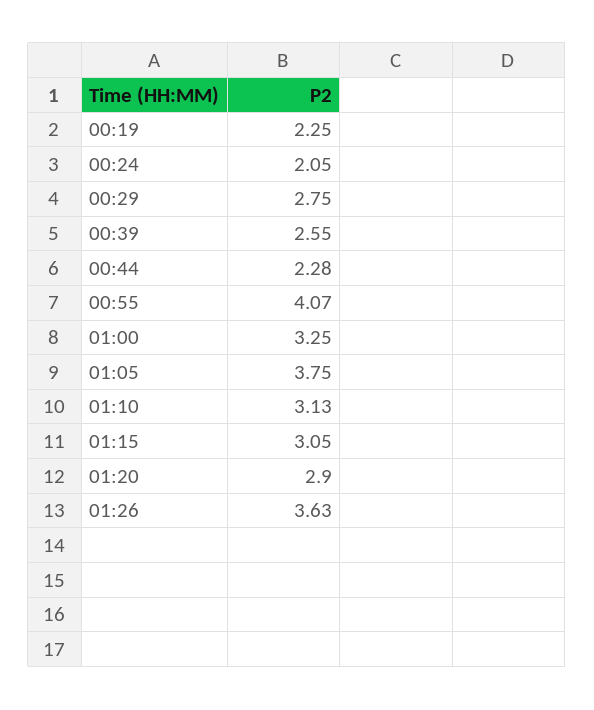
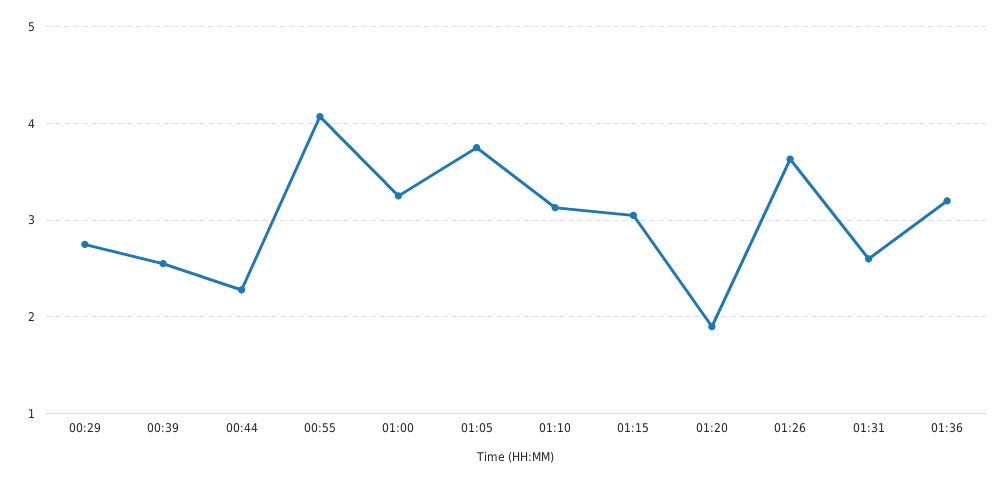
00:19: 2.25 -> none
00:24: 2.05 -> none
01:20: 2.9 -> 1.9
01:31: none -> 2.6
01:36: none -> 3.2

